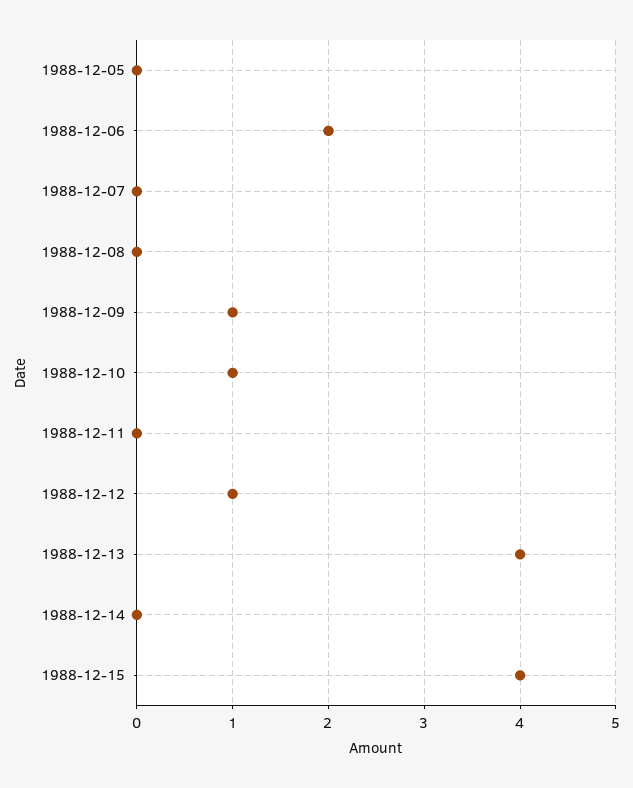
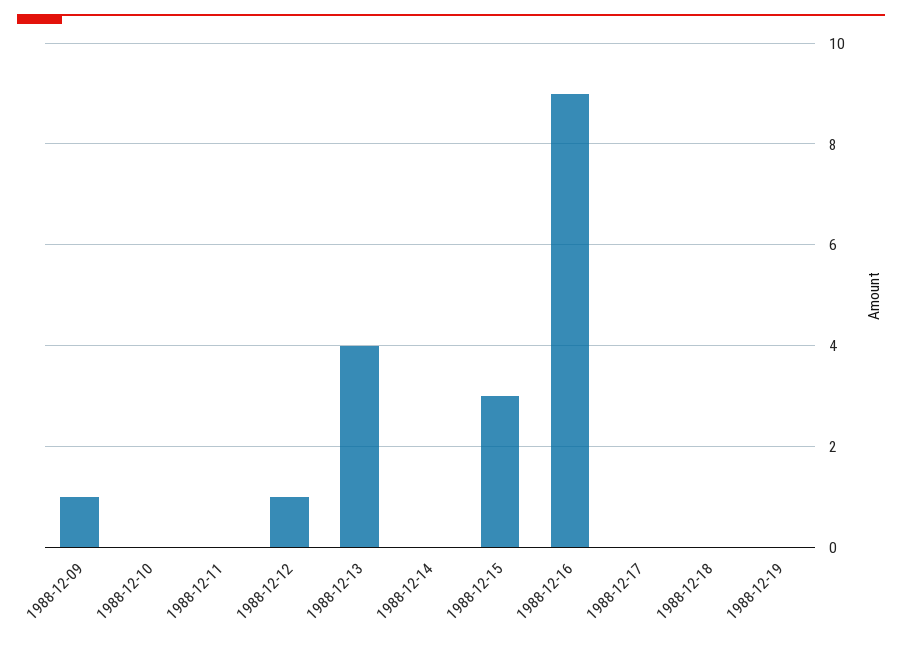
1988-12-05: 0 -> none
1988-12-06: 2 -> none
1988-12-07: 0 -> none
1988-12-08: 0 -> none
1988-12-10: 1 -> 0
1988-12-15: 4 -> 3
1988-12-16: none -> 9
1988-12-17: none -> 0
1988-12-18: none -> 0
1988-12-19: none -> 0

